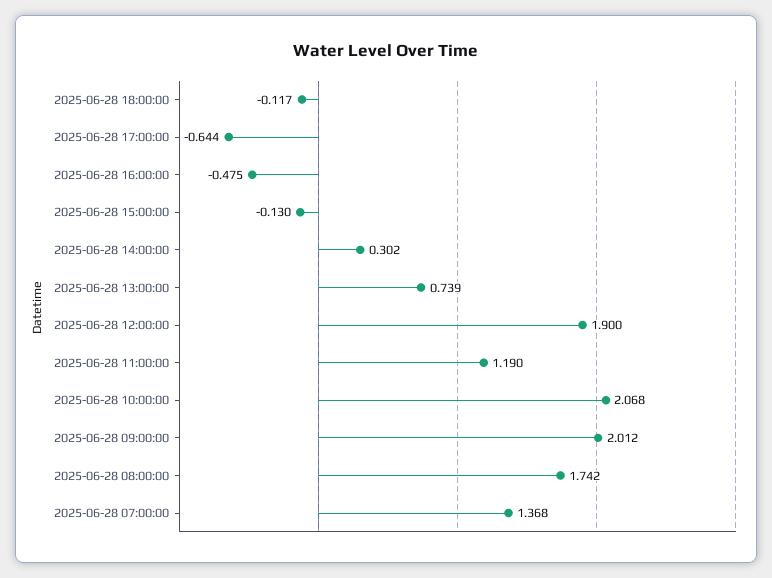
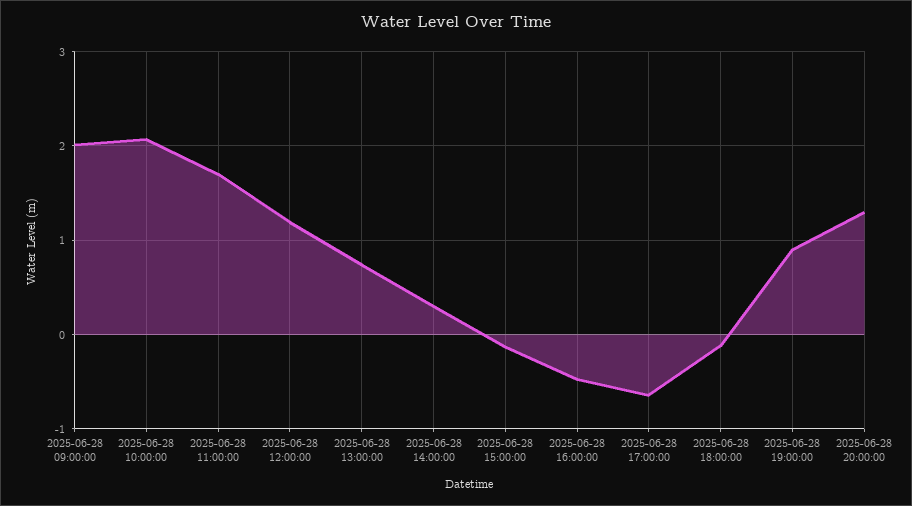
2025-06-28 12:00:00: 1.9 -> 1.2
2025-06-28 11:00:00: 1.19 -> 1.7
2025-06-28 08:00:00: 1.742 -> none
2025-06-28 07:00:00: 1.368 -> none
2025-06-28 19:00:00: none -> 0.9
2025-06-28 20:00:00: none -> 1.3

